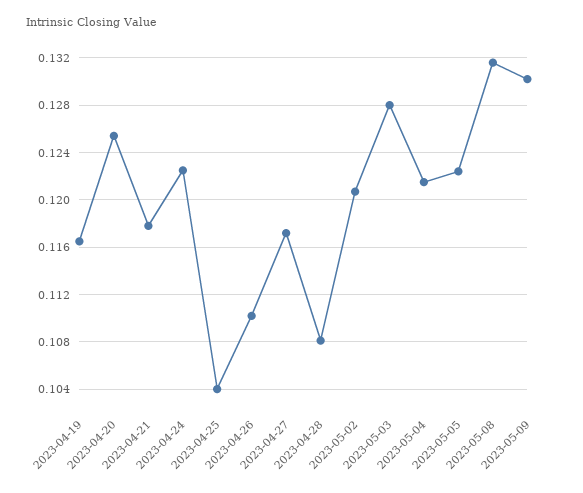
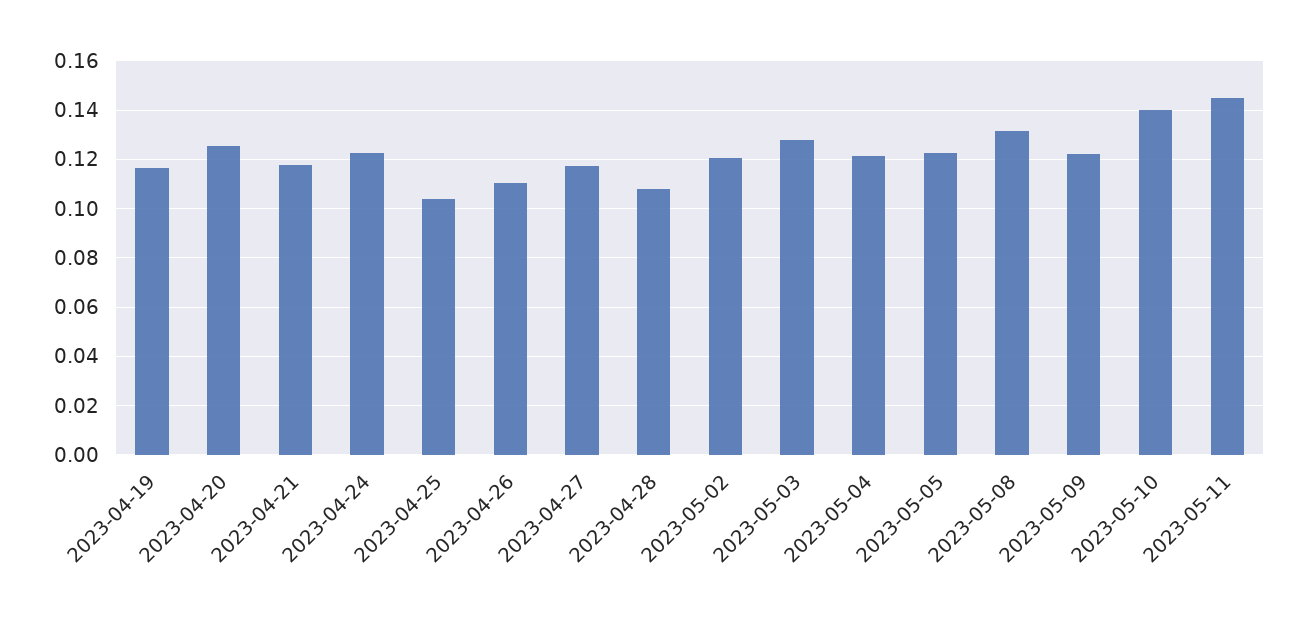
2023-05-09: 0.13 -> 0.1225
2023-05-10: none -> 0.14
2023-05-11: none -> 0.145

